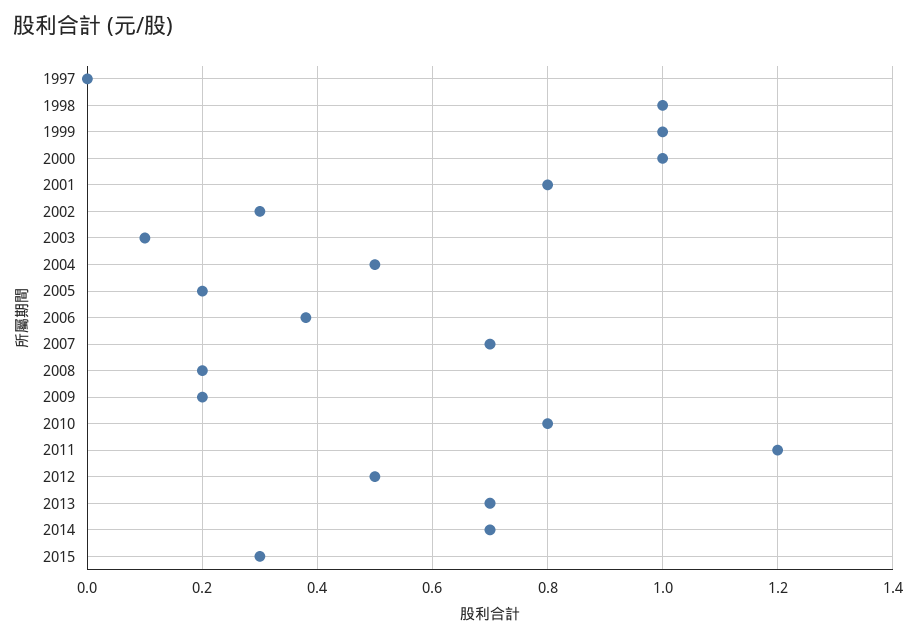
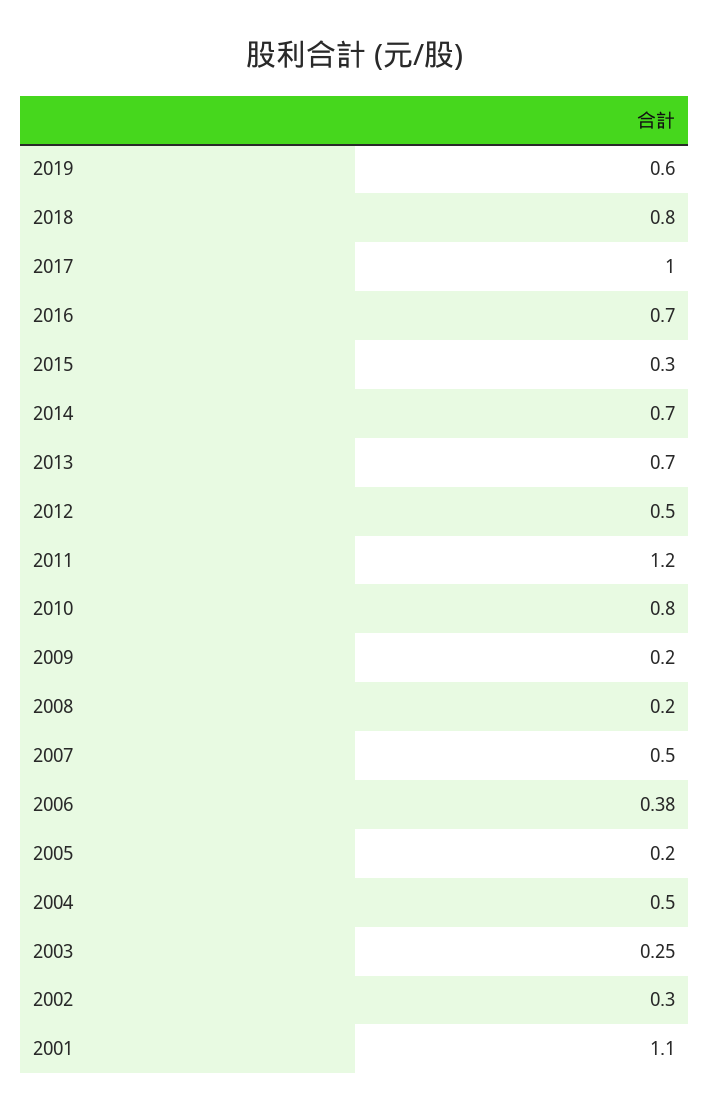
1997: 0 -> none
1998: 1 -> none
1999: 1 -> none
2000: 1 -> none
2001: 0.8 -> 1.1
2003: 0.1 -> 0.25
2007: 0.7 -> 0.5
2019: none -> 0.6
2018: none -> 0.8
2017: none -> 1
2016: none -> 0.7

